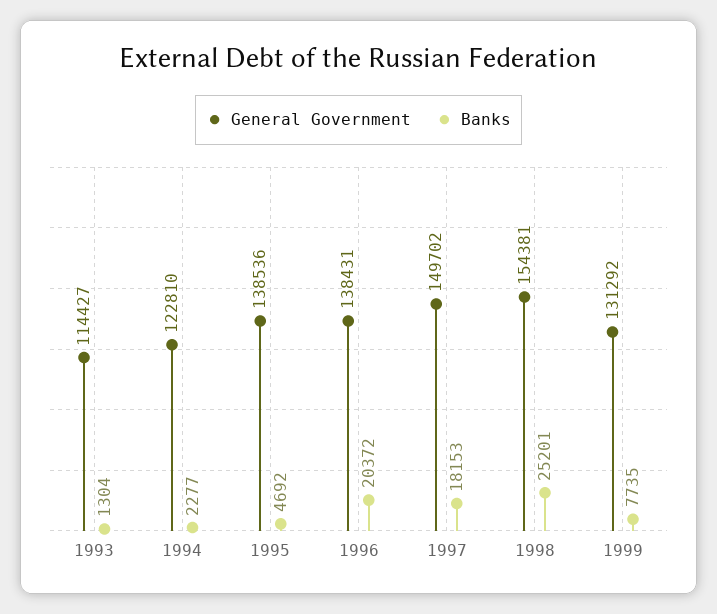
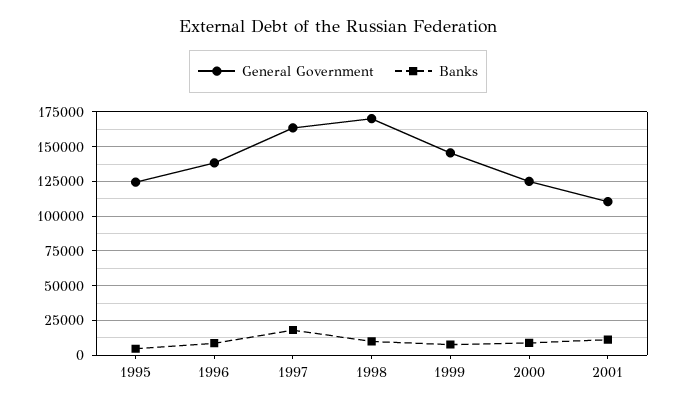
General Government, 1993: 114427 -> none
Banks, 1993: 1304 -> none
General Government, 1994: 122810 -> none
Banks, 1994: 2277 -> none
General Government, 1995: 138536 -> 125000
Banks, 1996: 20372 -> 10000
General Government, 1997: 149702 -> 165000
General Government, 1998: 154381 -> 170000
Banks, 1998: 25201 -> 10000
General Government, 1999: 131292 -> 145000
General Government, 2000: none -> 125000
Banks, 2000: none -> 10000
General Government, 2001: none -> 110000
Banks, 2001: none -> 10000

